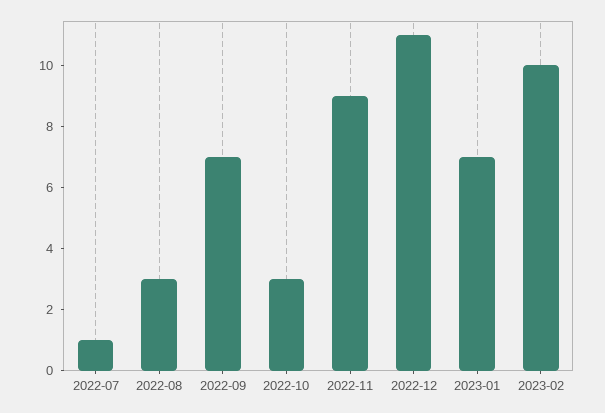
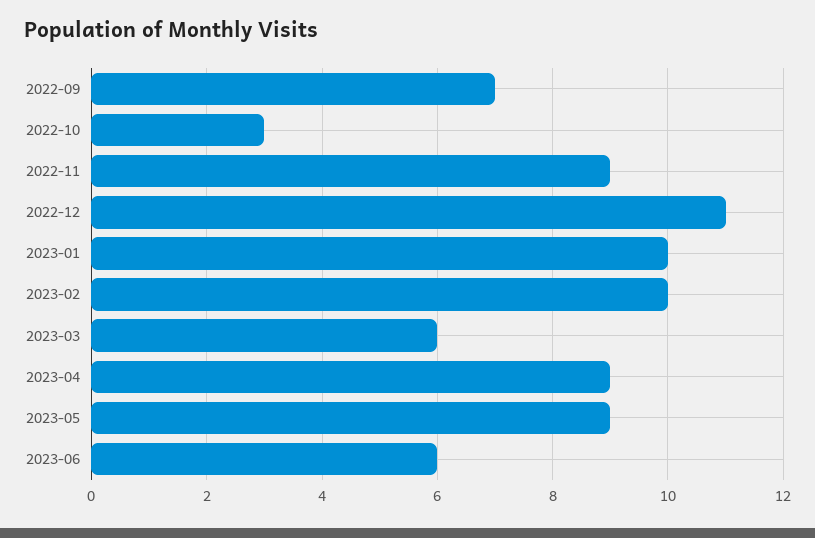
2022-07: 1 -> none
2022-08: 3 -> none
2023-01: 7 -> 10
2023-03: none -> 6
2023-04: none -> 9
2023-05: none -> 9
2023-06: none -> 6

